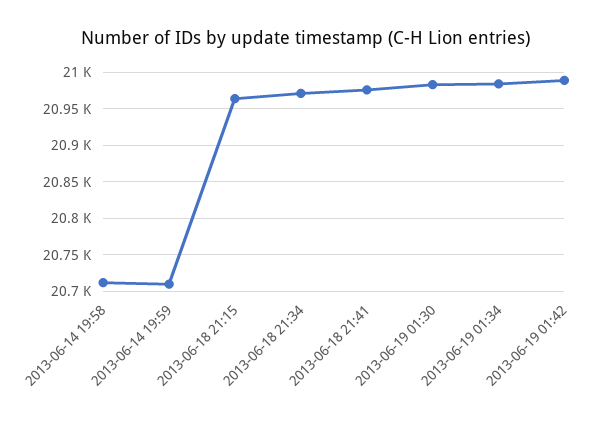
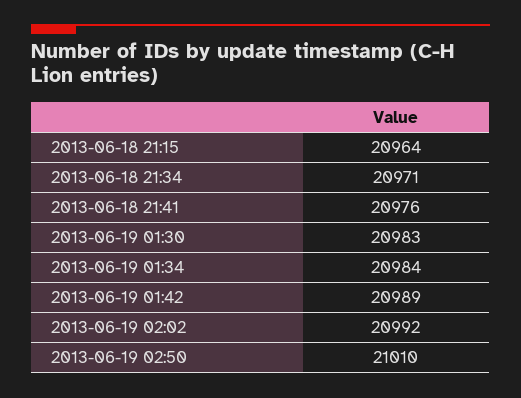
2013-06-14 19:58: 20710 -> none
2013-06-14 19:59: 20710 -> none
2013-06-19 02:02: none -> 20992
2013-06-19 02:50: none -> 21010

